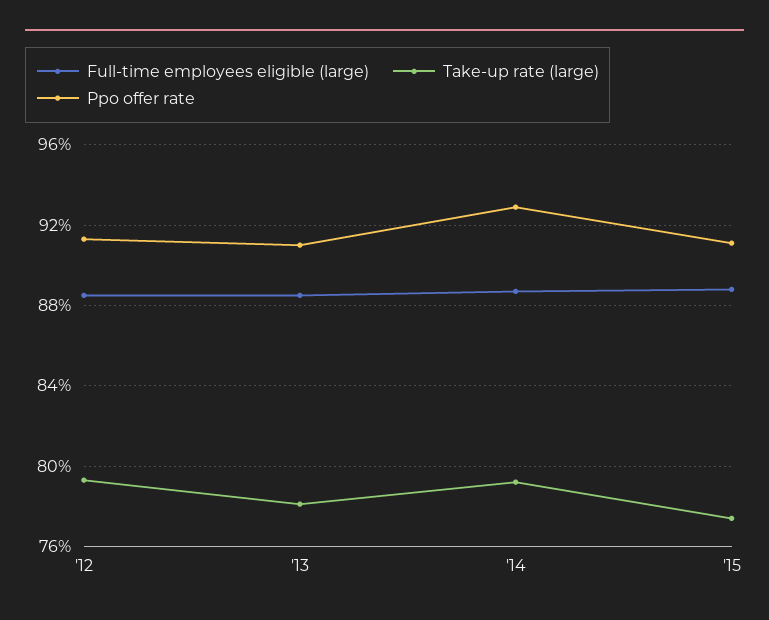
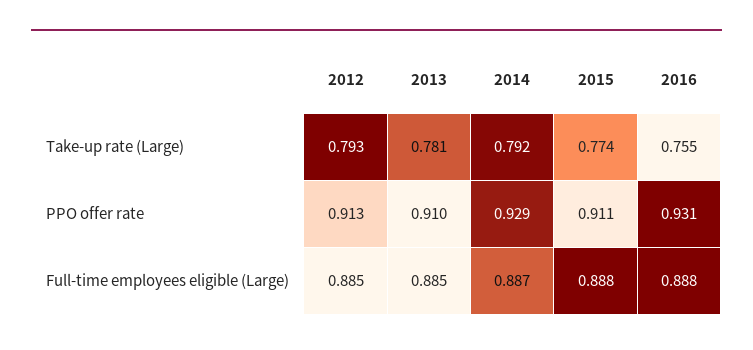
Take-up rate (large), 2016: none -> 0.755
Ppo offer rate, 2016: none -> 0.931
Full-time employees eligible (large), 2016: none -> 0.888

